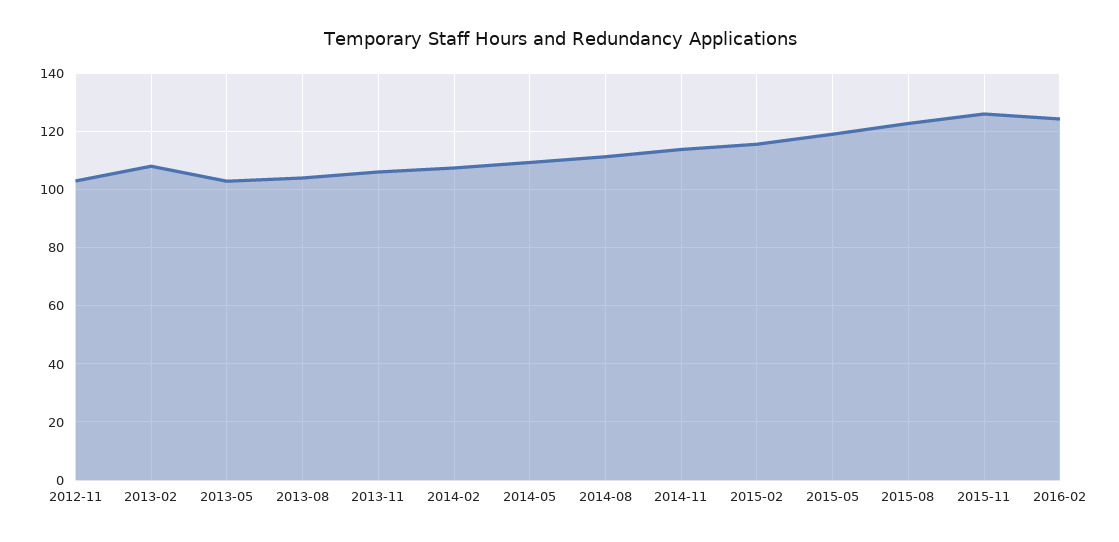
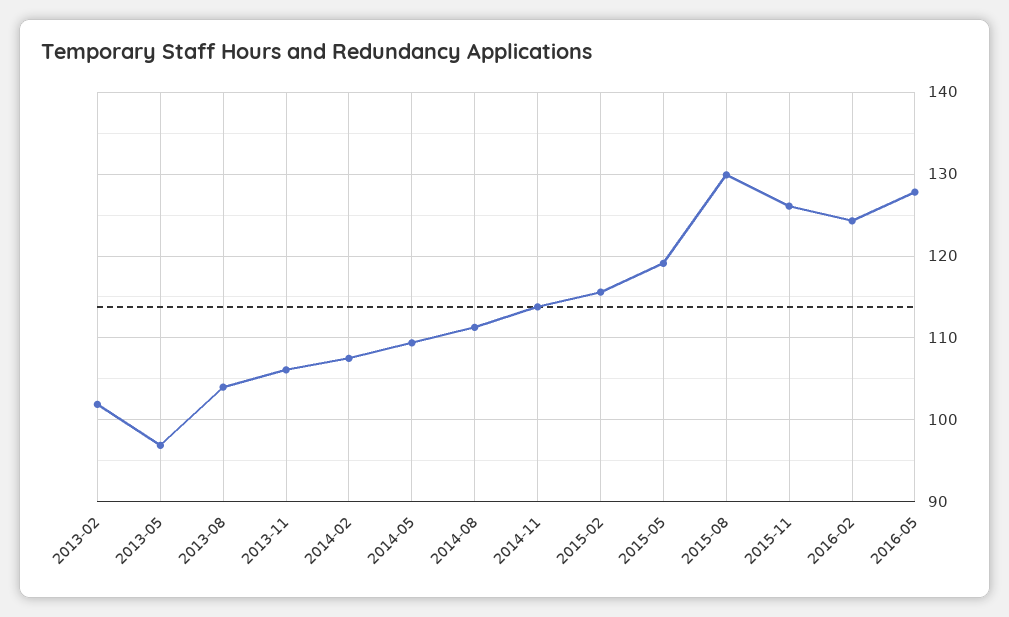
2012-11: 102.5 -> none
2013-02: 107.5 -> 102
2013-05: 102.5 -> 97
2015-08: 122.5 -> 130
2016-05: none -> 128

